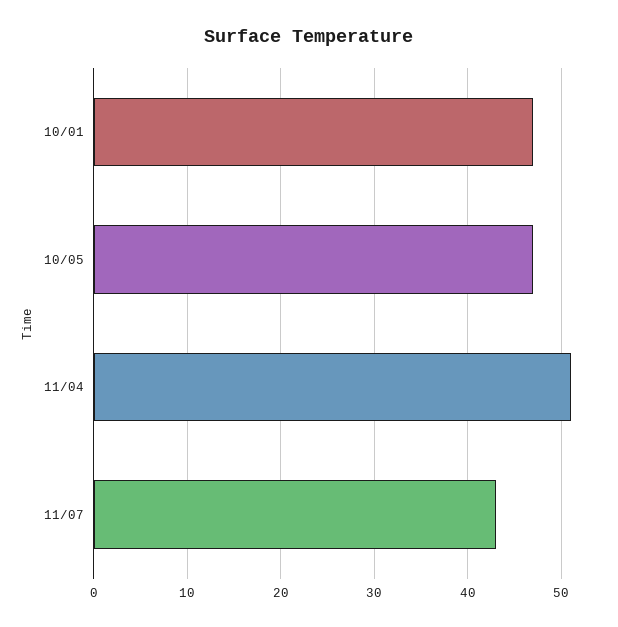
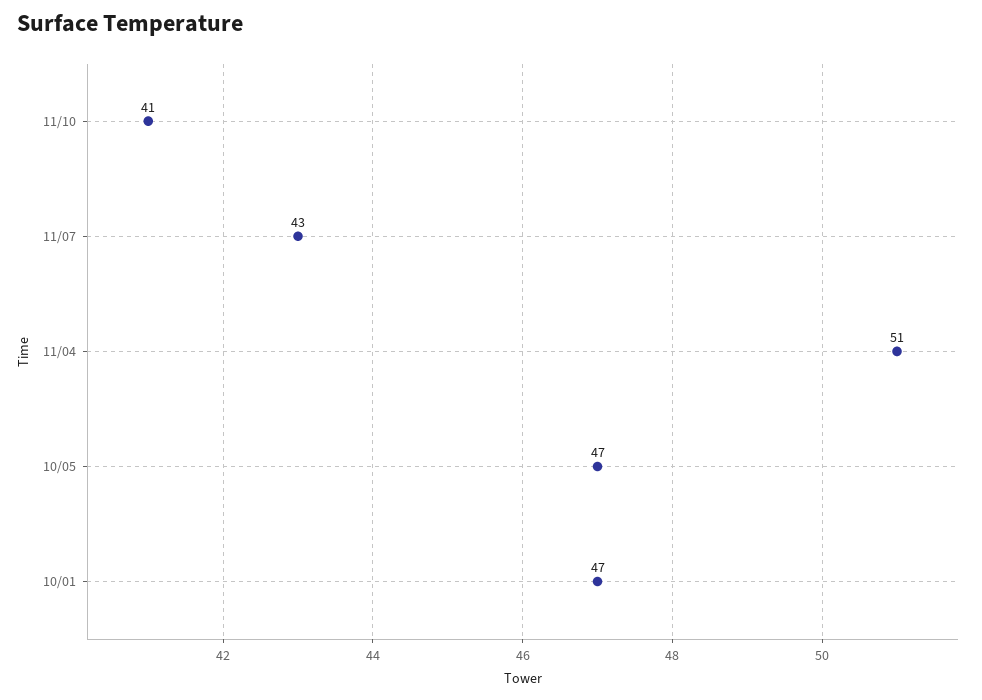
11/10: none -> 41

